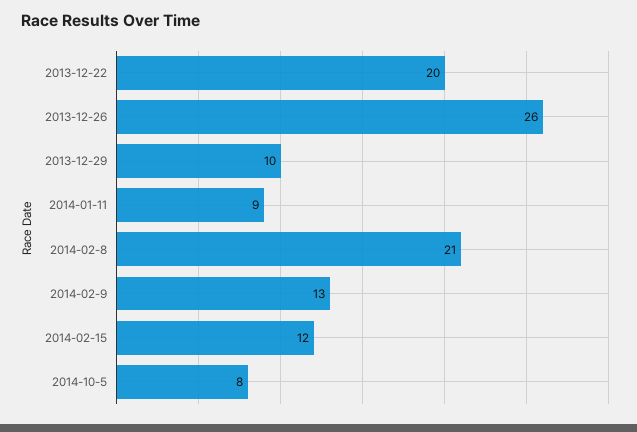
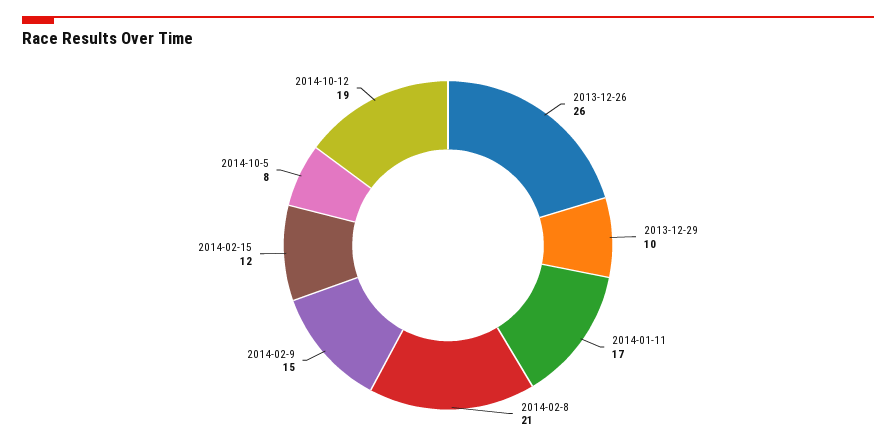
2013-12-22: 20 -> none
2014-01-11: 9 -> 17
2014-02-9: 13 -> 15
2014-10-12: none -> 19

